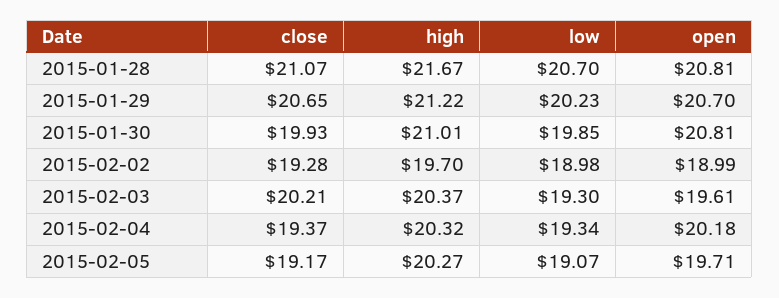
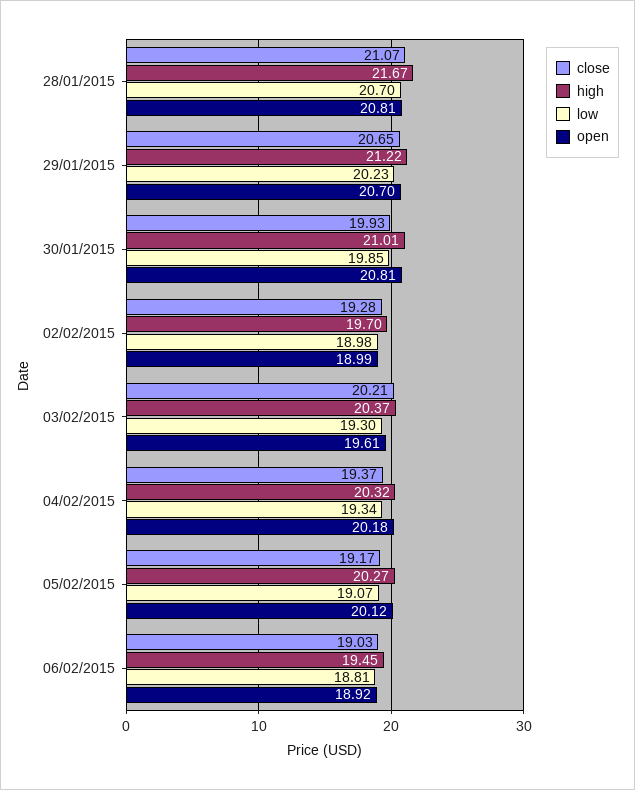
open, 2015-02-05: 19.71 -> 20.12
close, 06/02/2015: none -> 19.03
high, 06/02/2015: none -> 19.45
low, 06/02/2015: none -> 18.81
open, 06/02/2015: none -> 18.92

